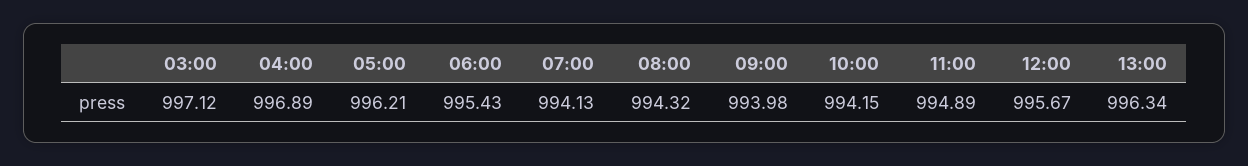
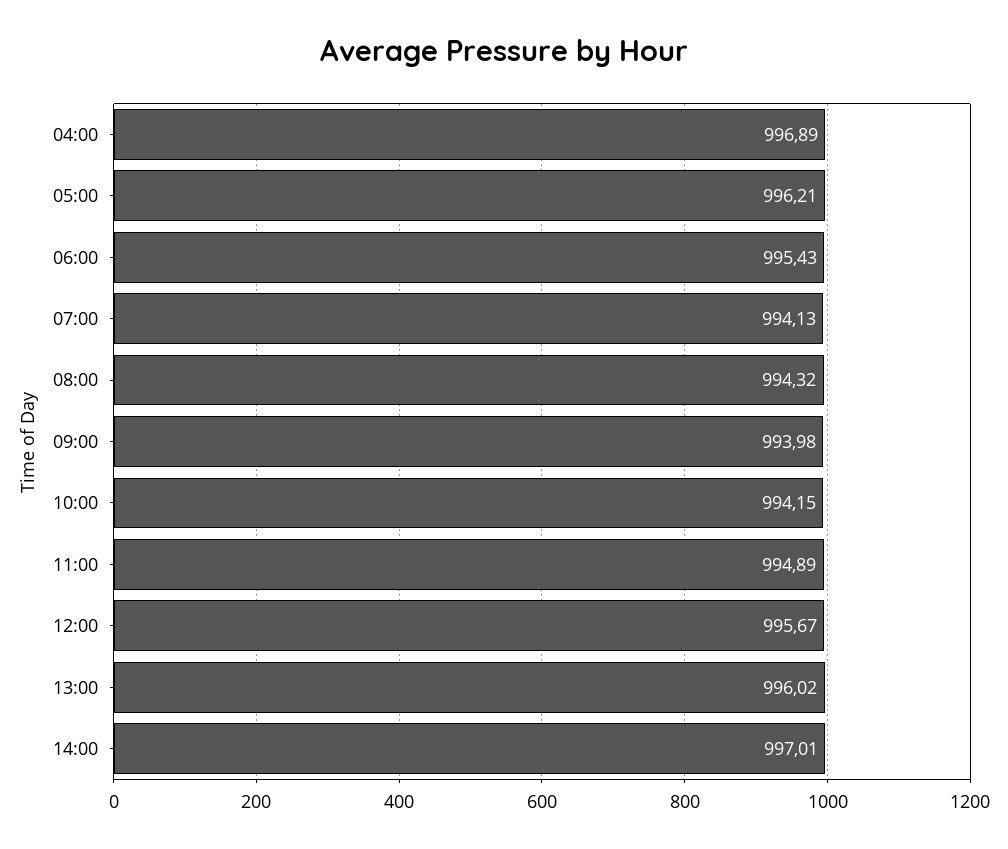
03:00: 997.12 -> none
13:00: 996.34 -> 996.02
14:00: none -> 997.01

